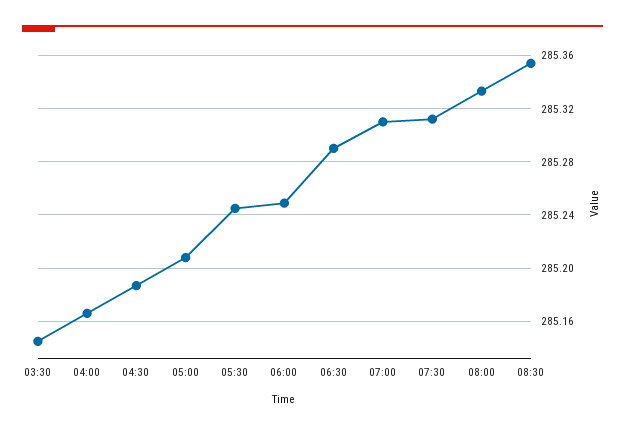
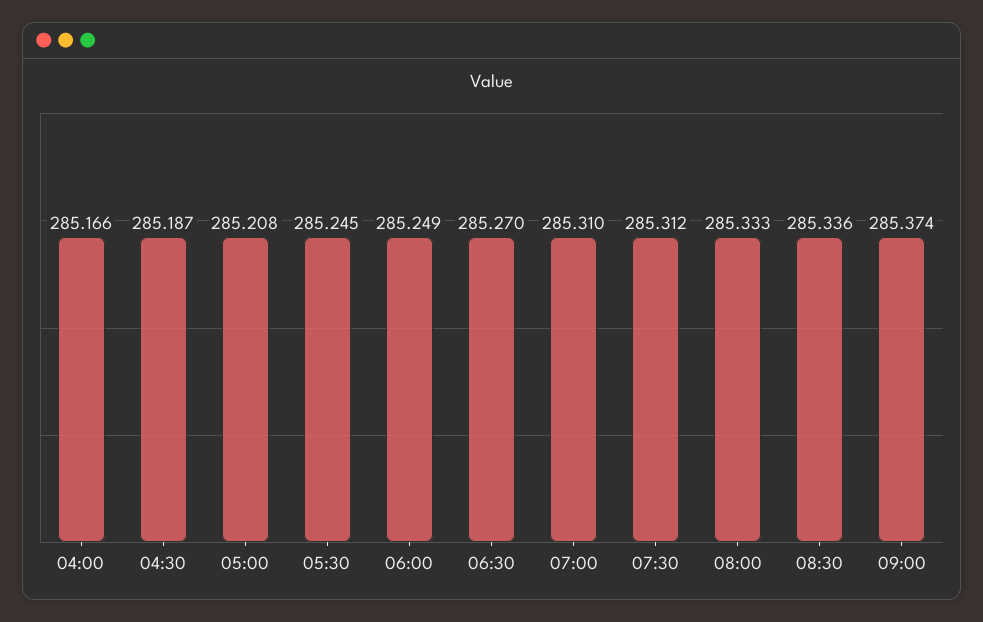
03:30: 285.145 -> none
06:30: 285.29 -> 285.27
08:30: 285.355 -> 285.336
09:00: none -> 285.374

